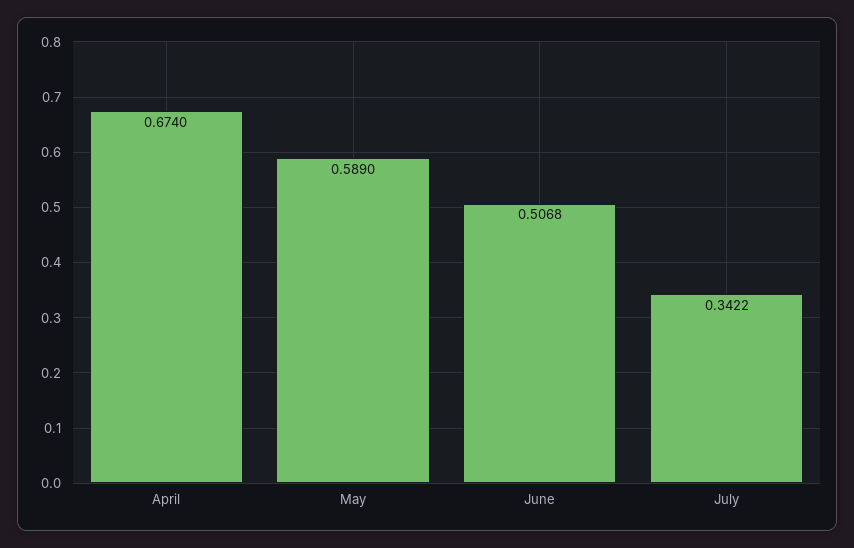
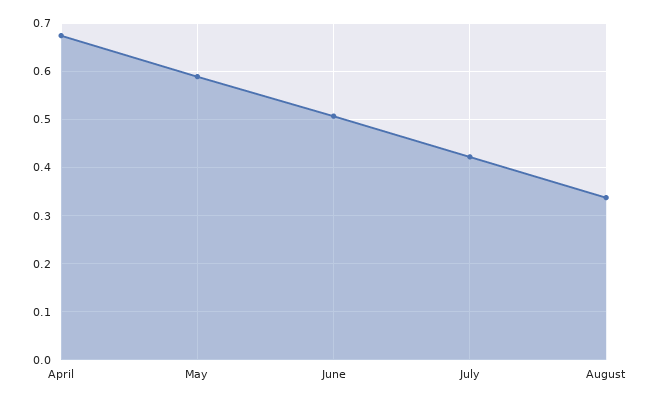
July: 0.3422 -> 0.42
August: none -> 0.34

